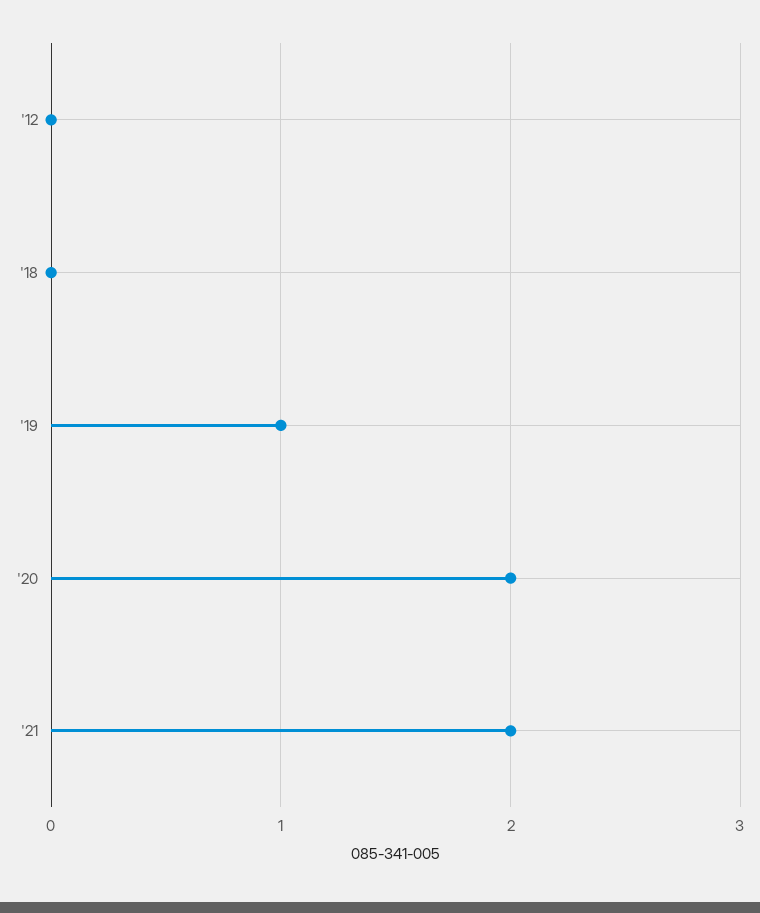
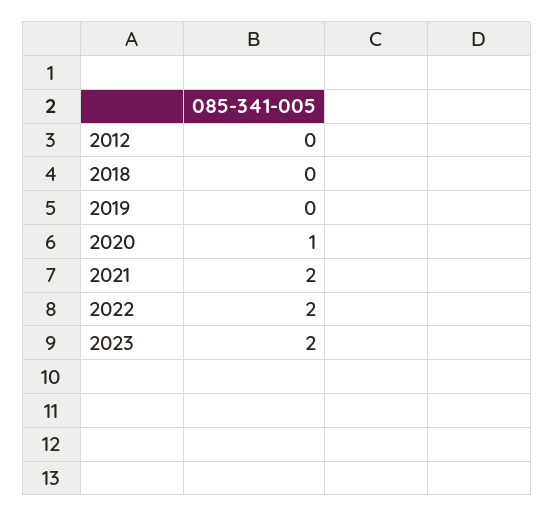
'19: 1 -> 0
'20: 2 -> 1
2022: none -> 2
2023: none -> 2

